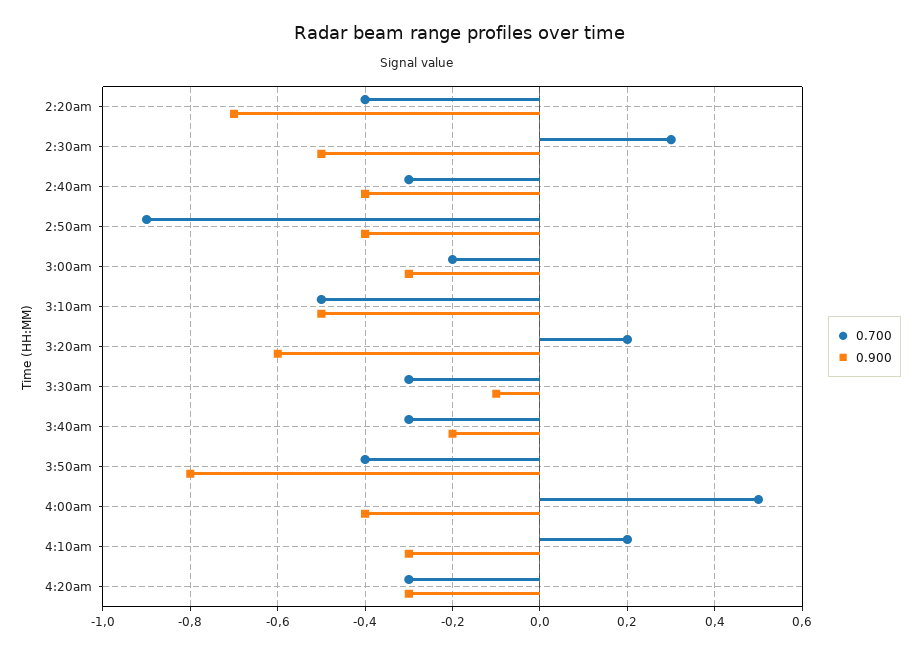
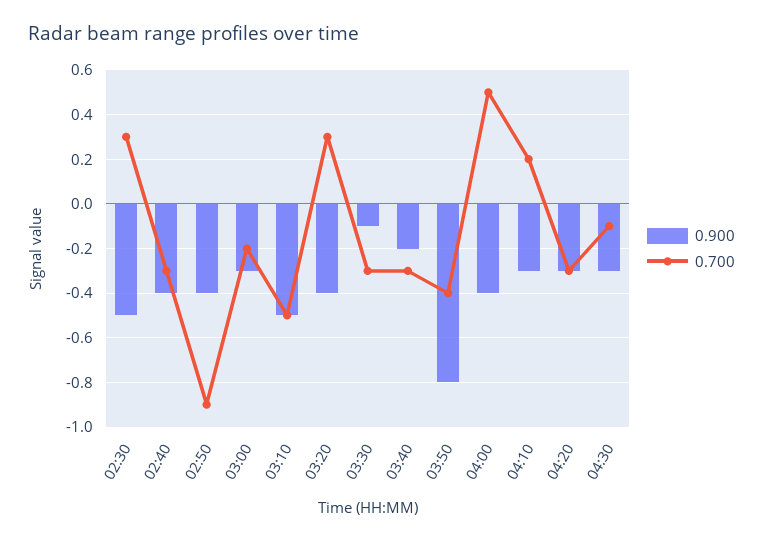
0.700, 2:20am: -0.4 -> none
0.900, 2:20am: -0.7 -> none
0.700, 3:20am: 0.2 -> 0.3
0.900, 3:20am: -0.6 -> -0.4
0.900, 04:30: none -> -0.3
0.700, 04:30: none -> -0.1

